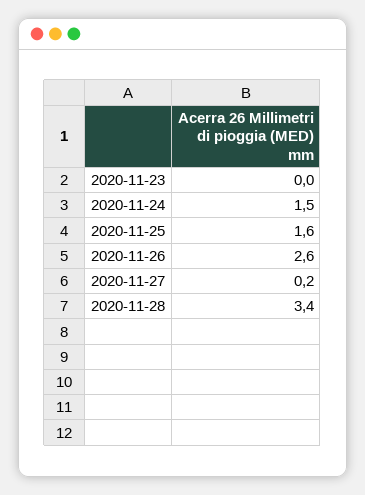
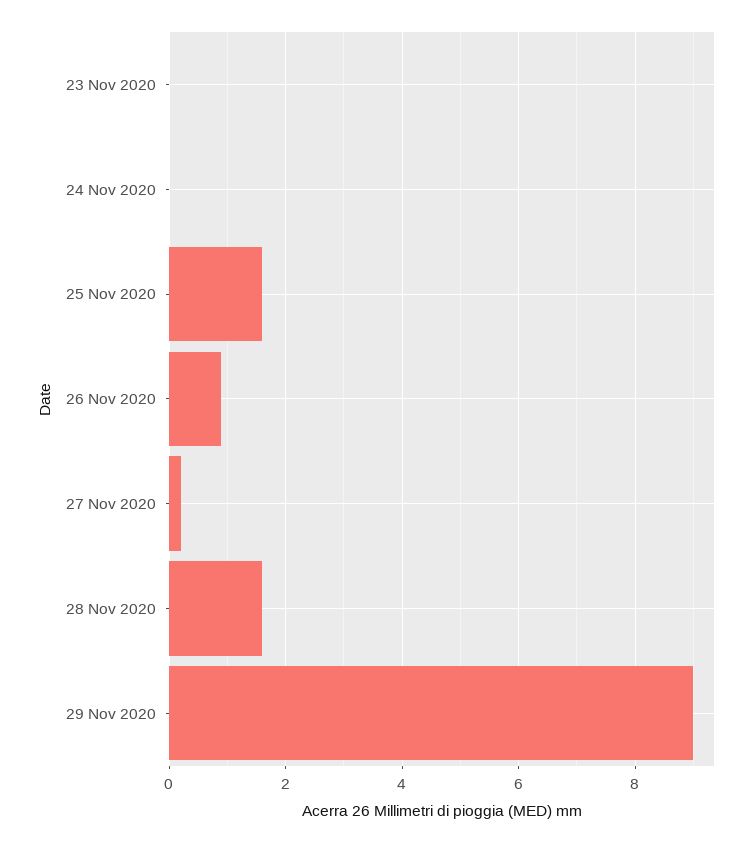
2020-11-24: 1.5 -> 0
2020-11-26: 2.6 -> 1
2020-11-28: 3.4 -> 1.5
29 Nov 2020: none -> 9

